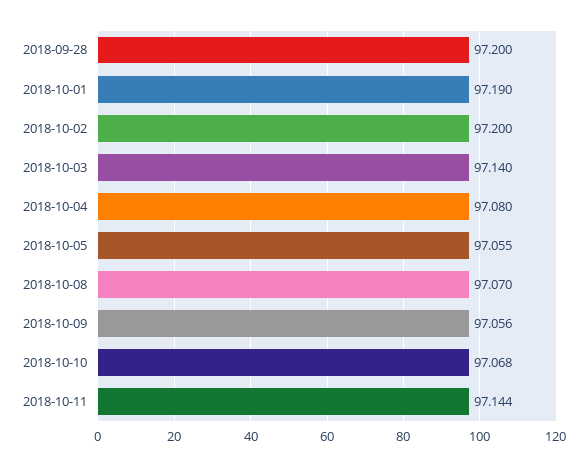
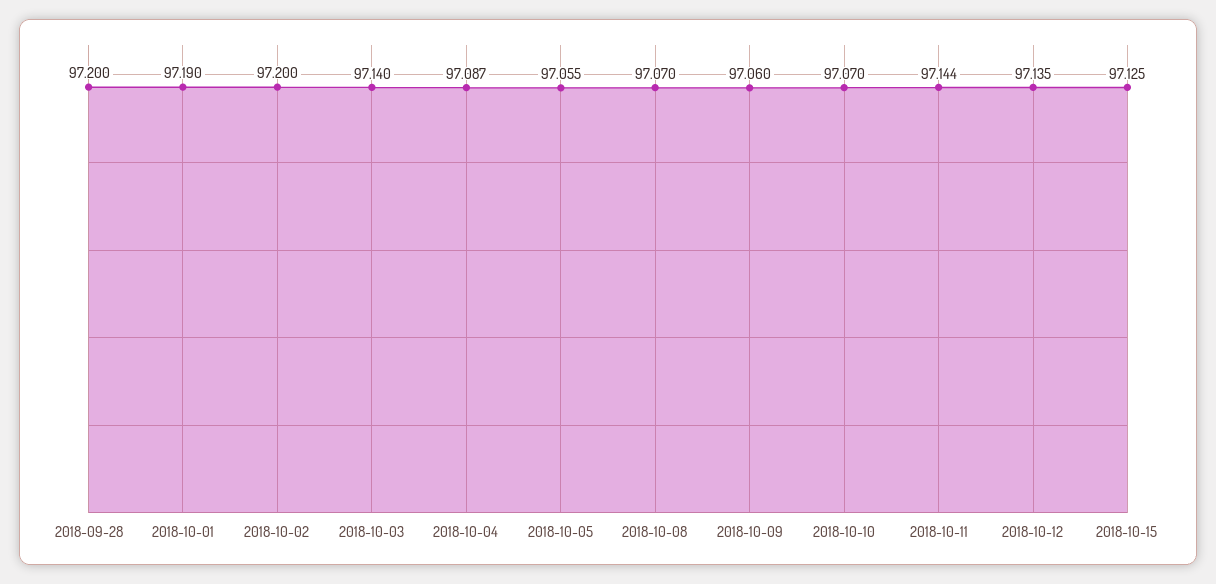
2018-10-04: 97.08 -> 97.087
2018-10-09: 97.056 -> 97.06
2018-10-10: 97.068 -> 97.07
2018-10-12: none -> 97.135
2018-10-15: none -> 97.125

